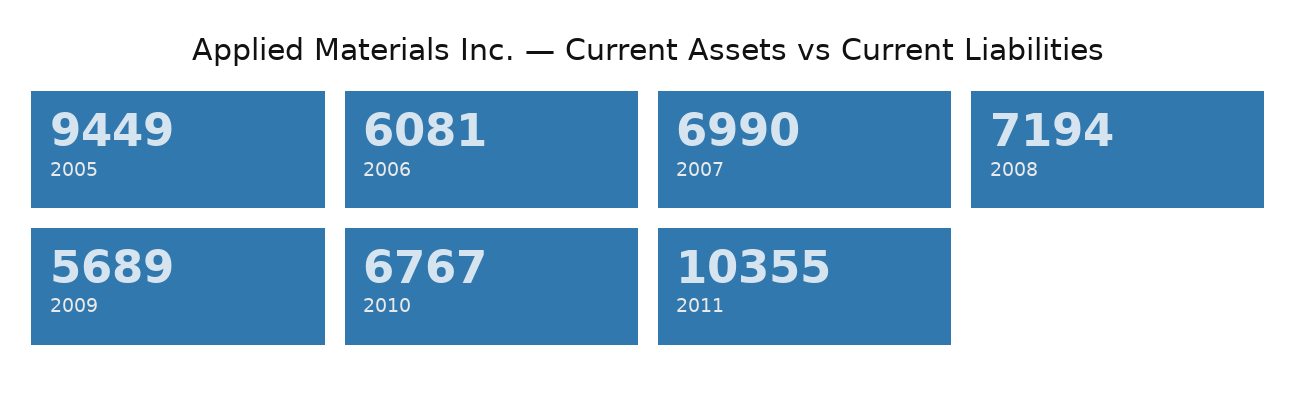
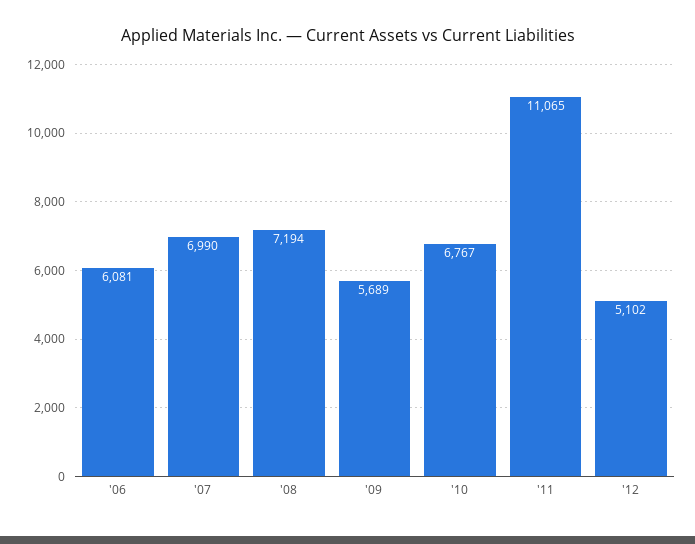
2005: 9449 -> none
2011: 10355 -> 11065
'12: none -> 5102

